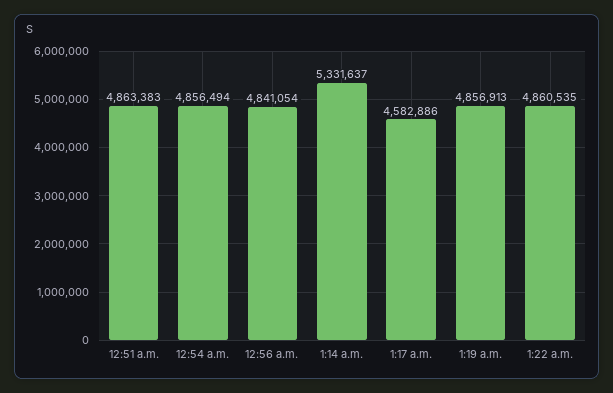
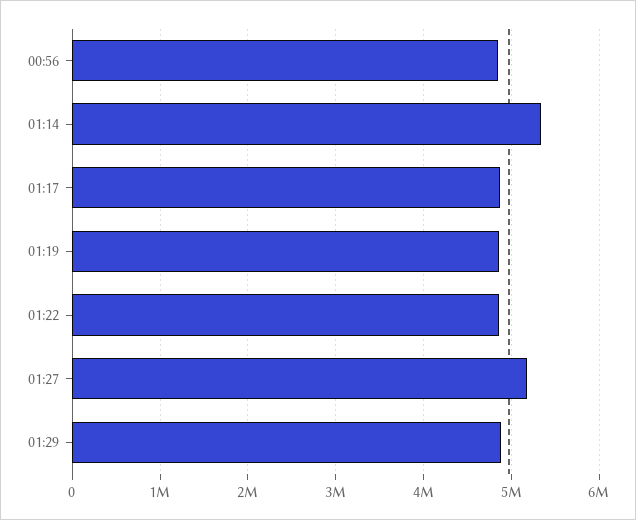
12:51 a.m.: 4863383 -> none
12:54 a.m.: 4856494 -> none
1:17 a.m.: 4582886 -> 4900000
01:27: none -> 5200000
01:29: none -> 4900000

